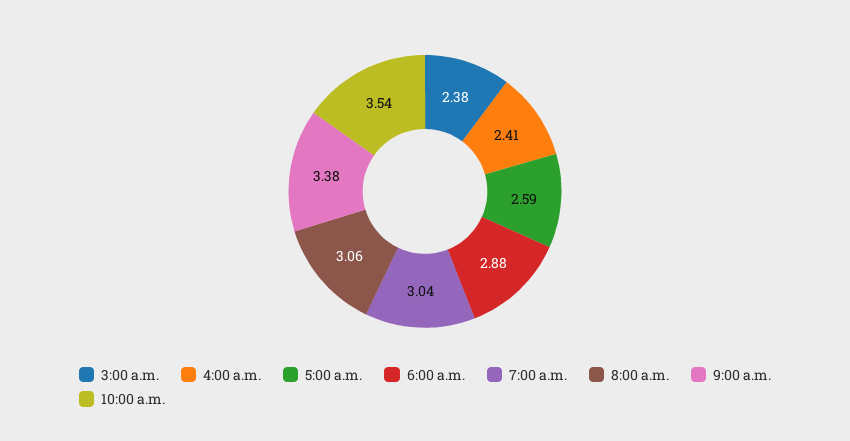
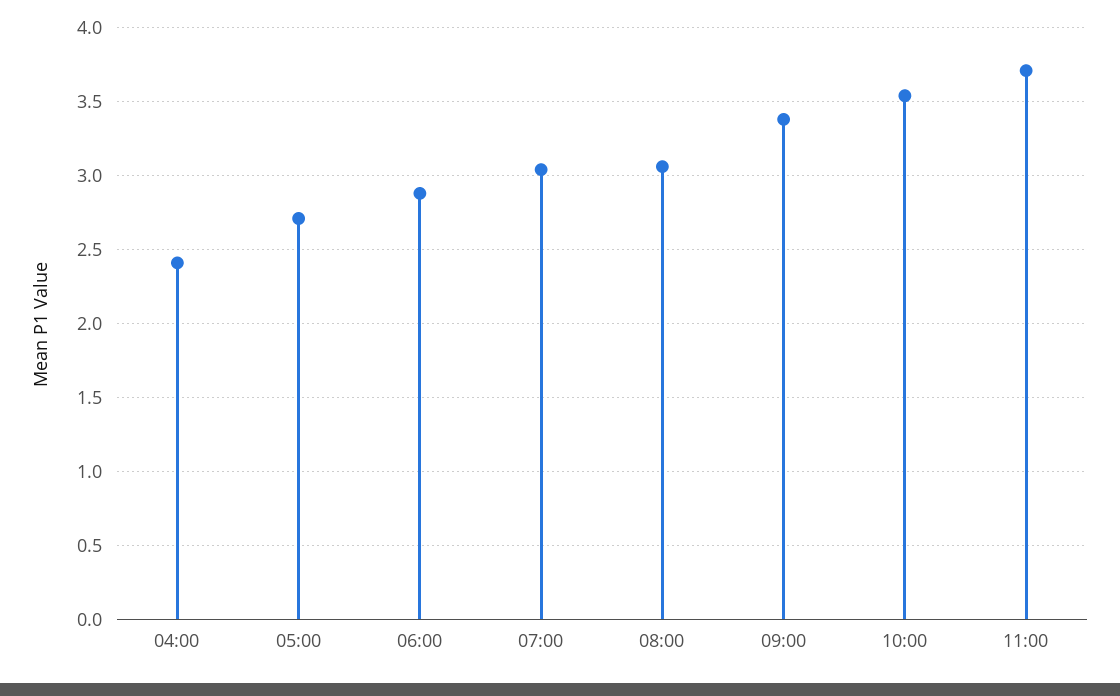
3:00 a.m.: 2.38 -> none
5:00 a.m.: 2.59 -> 2.7
11:00: none -> 3.7

